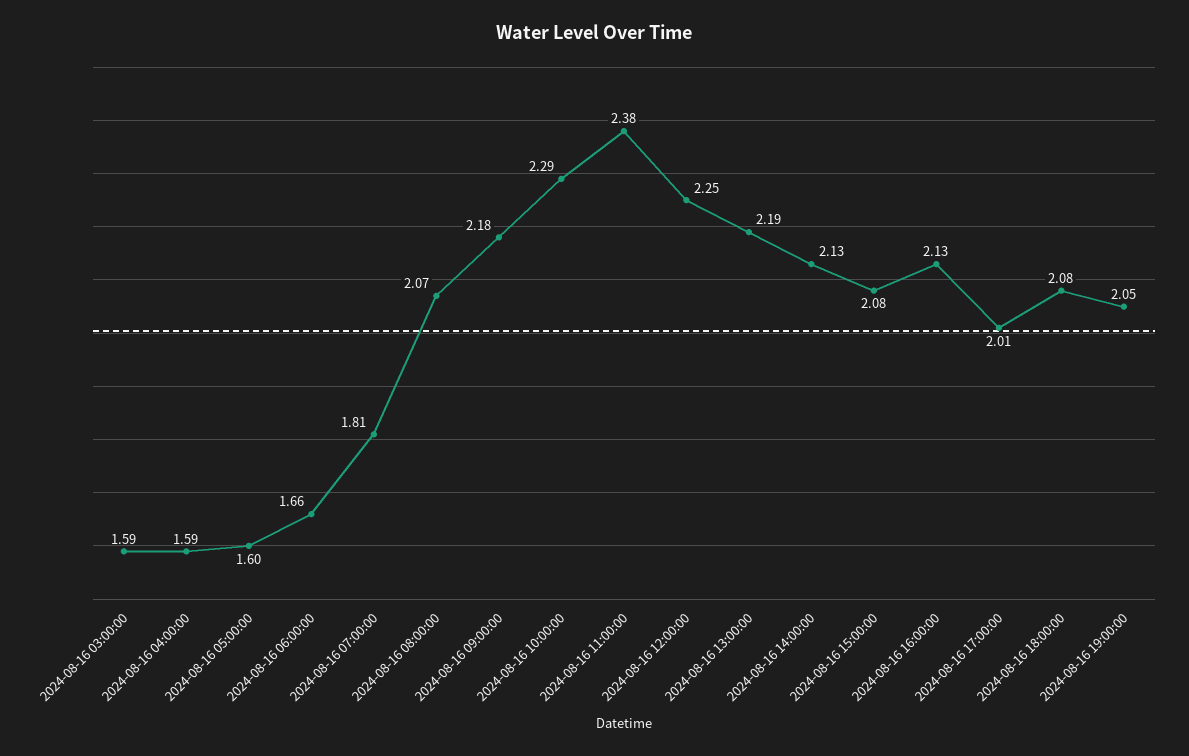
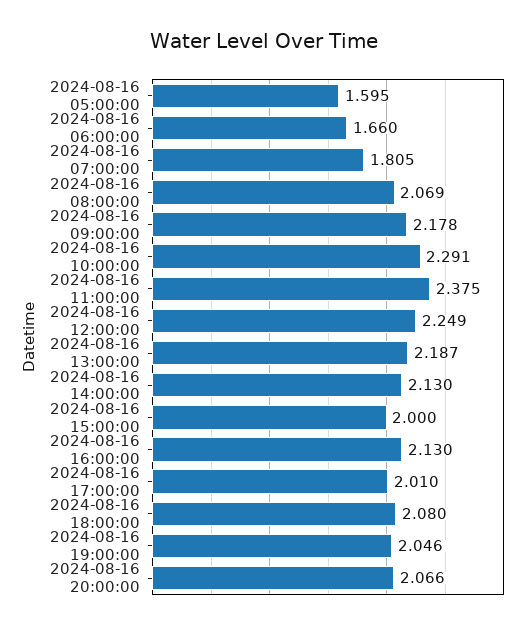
2024-08-16 03:00:00: 1.59 -> none
2024-08-16 04:00:00: 1.59 -> none
2024-08-16 15:00:00: 2.08 -> 2
2024-08-16 20:00:00: none -> 2.066

